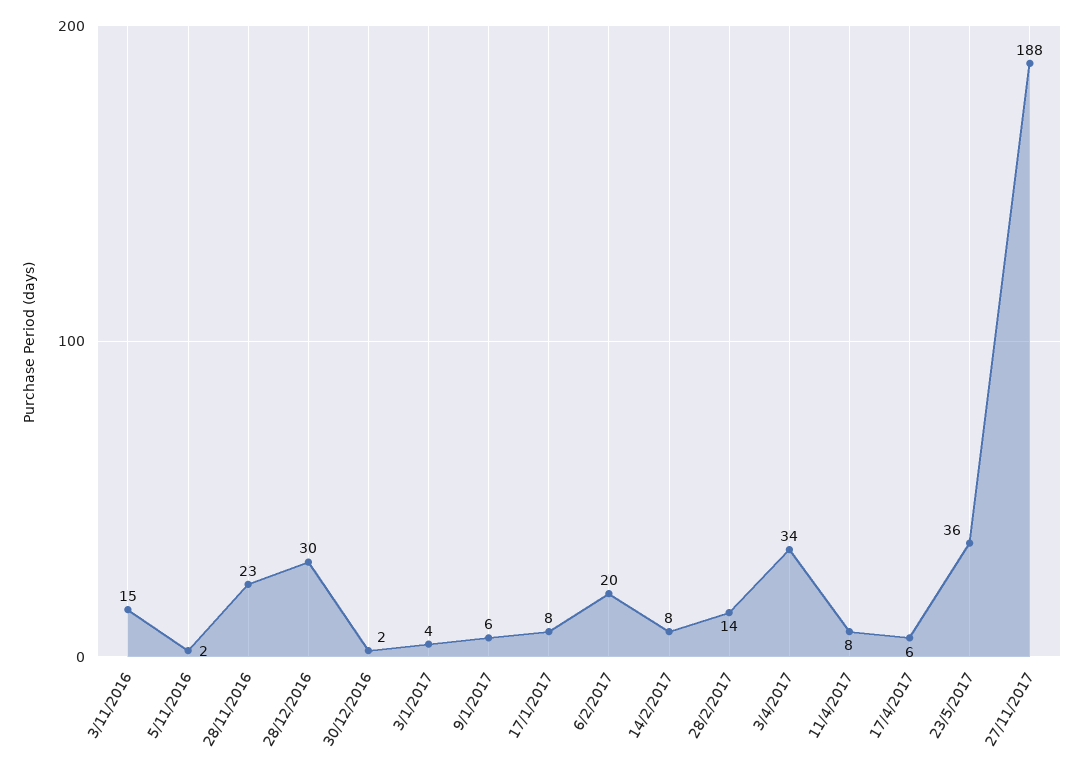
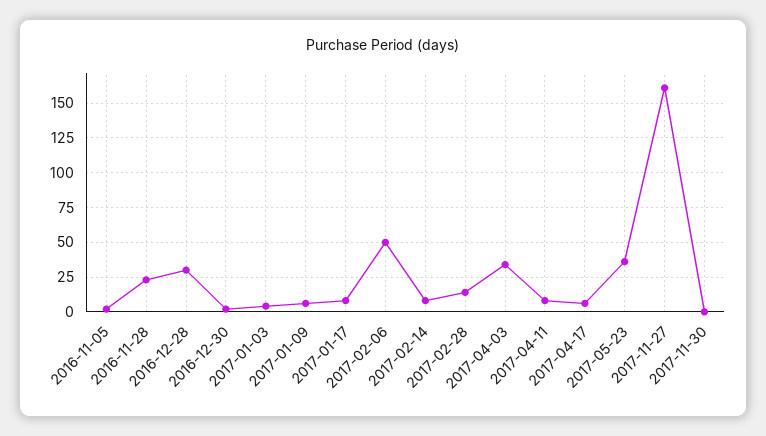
3/11/2016: 15 -> none
6/2/2017: 20 -> 50
27/11/2017: 188 -> 160
2017-11-30: none -> 0

